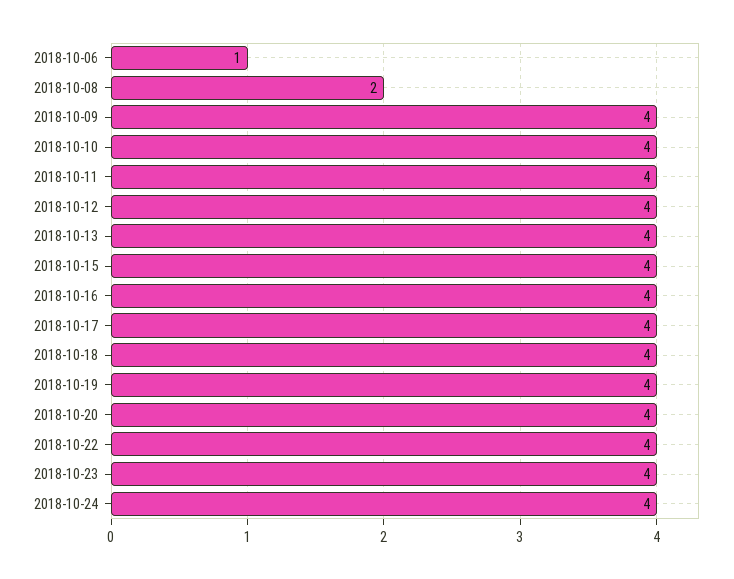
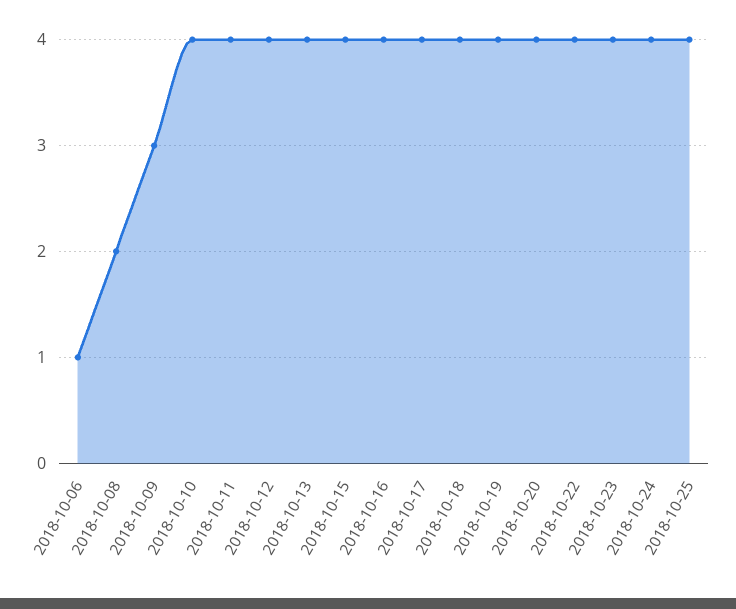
2018-10-09: 4 -> 3
2018-10-25: none -> 4

